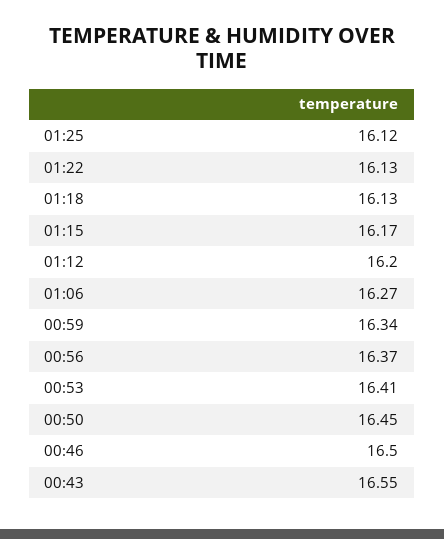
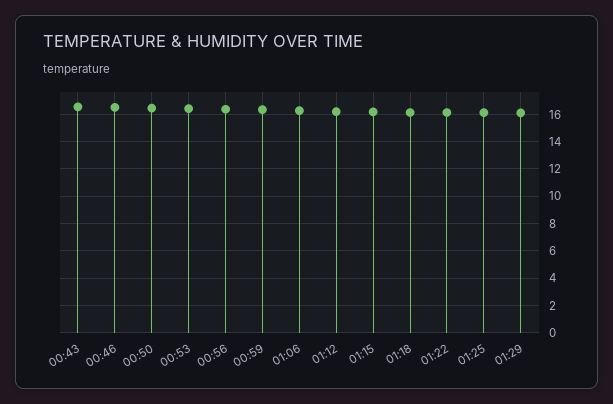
01:29: none -> 16

